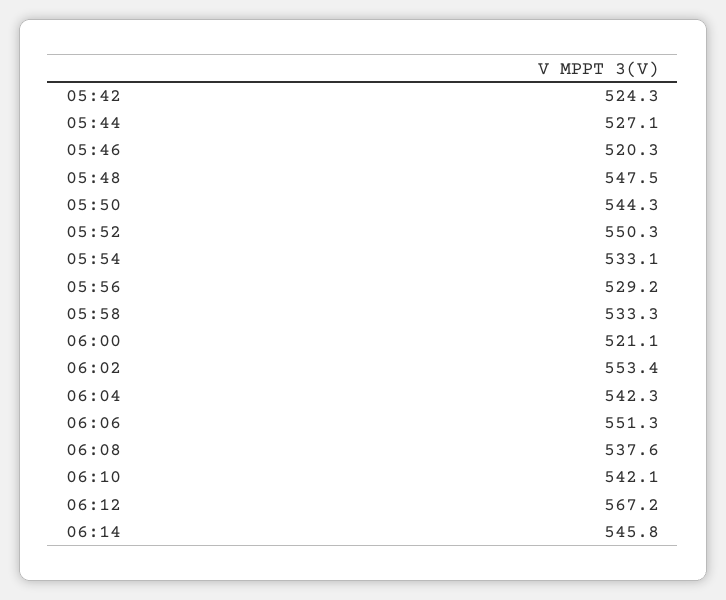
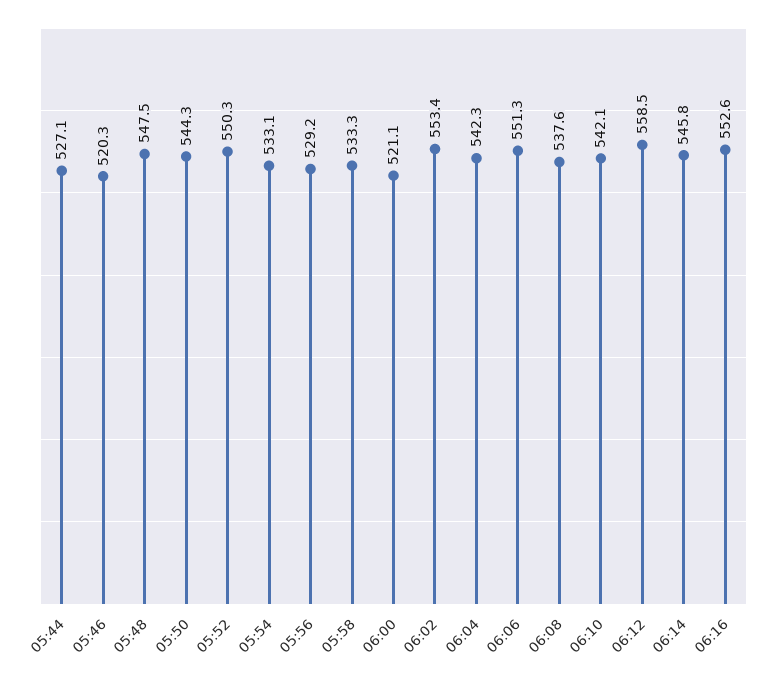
05:42: 524.3 -> none
06:12: 567.2 -> 558.5
06:16: none -> 552.6

